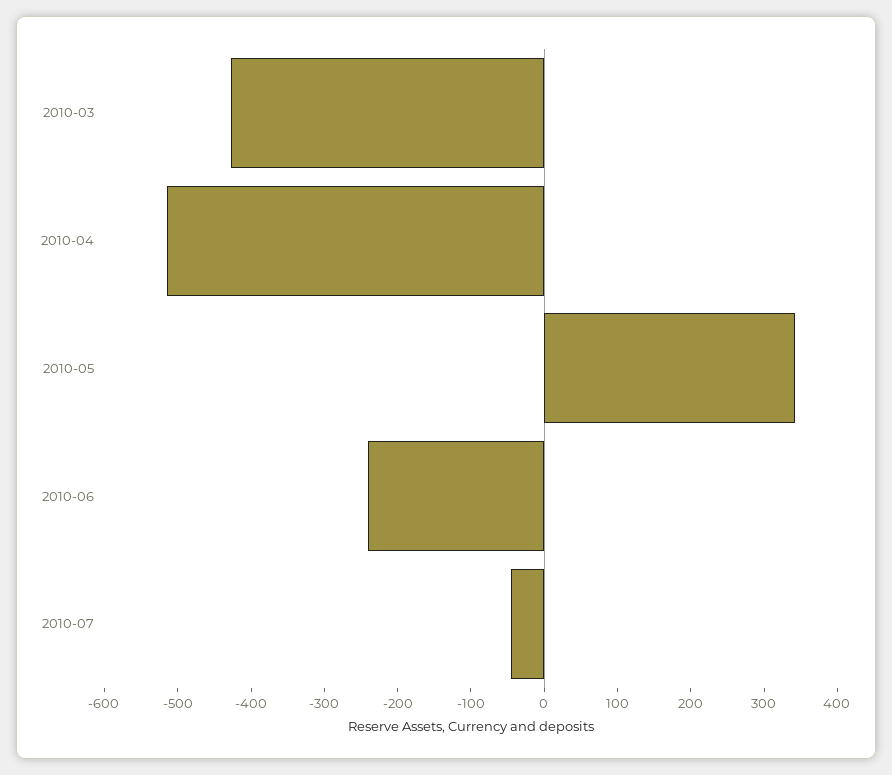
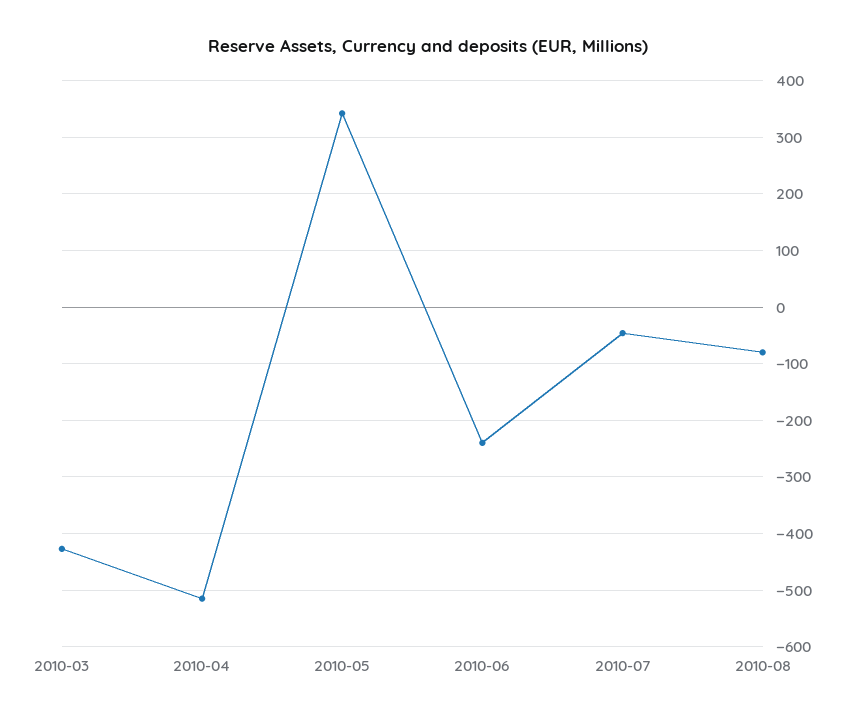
2010-08: none -> -80

